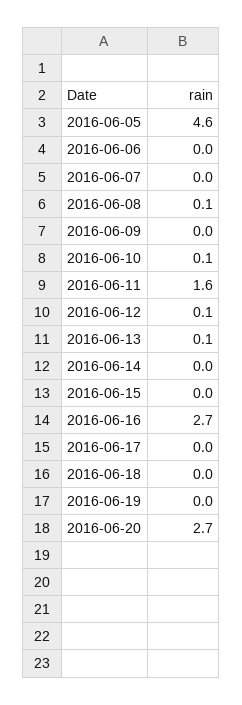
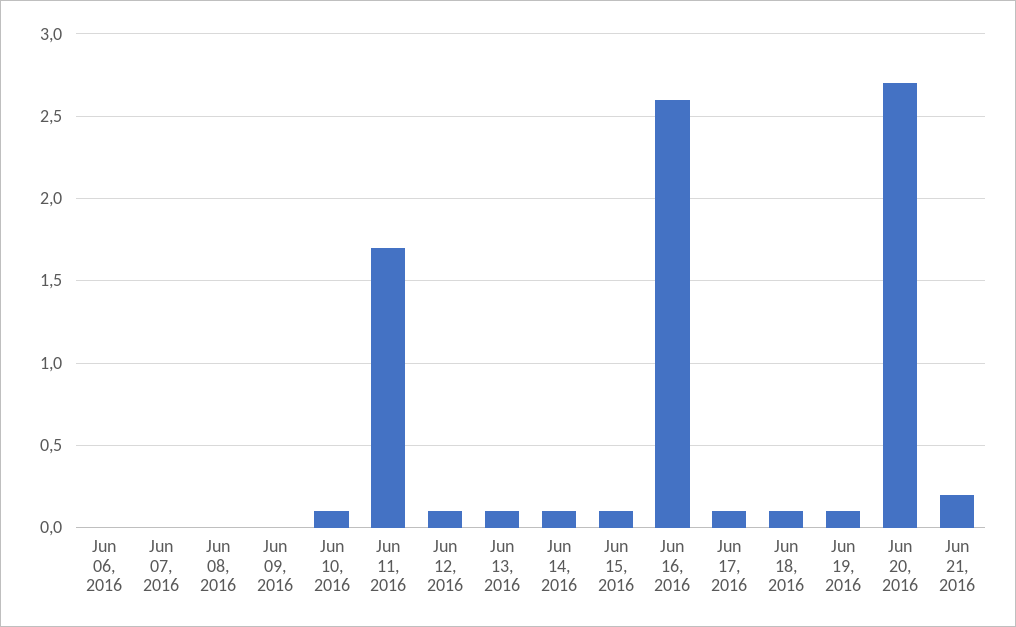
2016-06-05: 4.6 -> none
2016-06-08: 0.1 -> 0
2016-06-11: 1.6 -> 1.7
2016-06-14: 0 -> 0.1
2016-06-15: 0 -> 0.1
2016-06-16: 2.7 -> 2.6
2016-06-17: 0 -> 0.1
2016-06-18: 0 -> 0.1
2016-06-19: 0 -> 0.1
Jun 21, 2016: none -> 0.2

